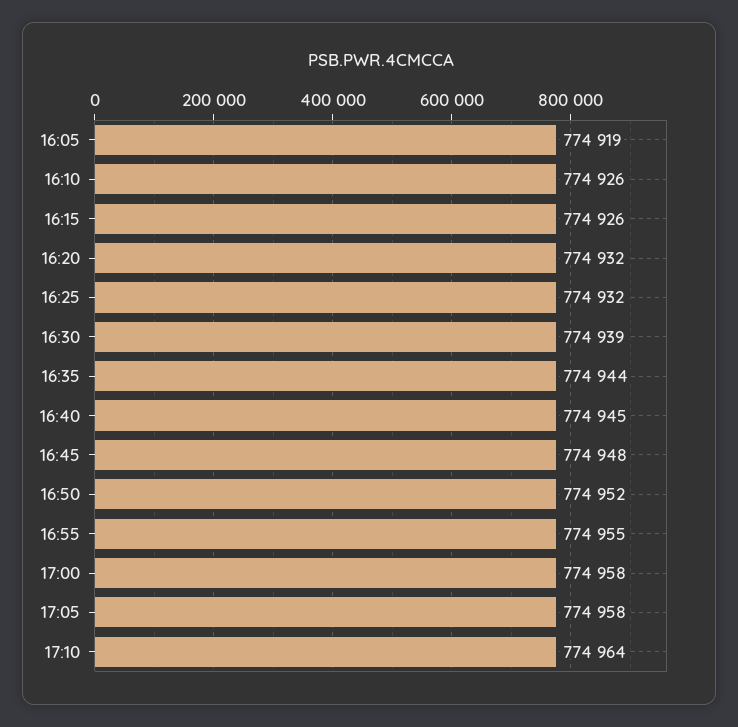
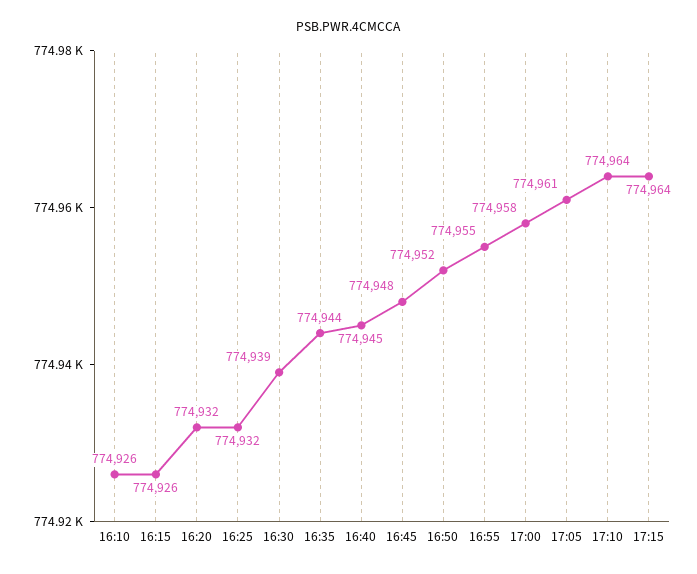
16:05: 774919 -> none
17:05: 774958 -> 774961
17:15: none -> 774964

